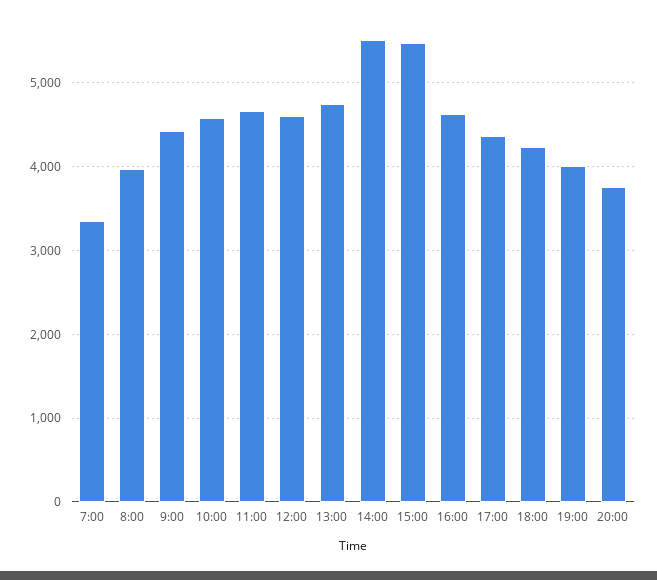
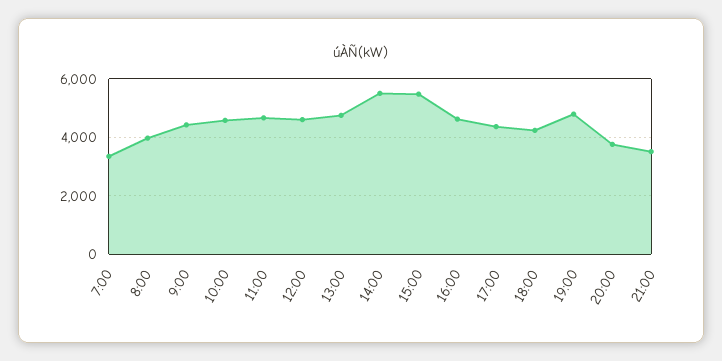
19:00: 4000 -> 4750
21:00: none -> 3500

